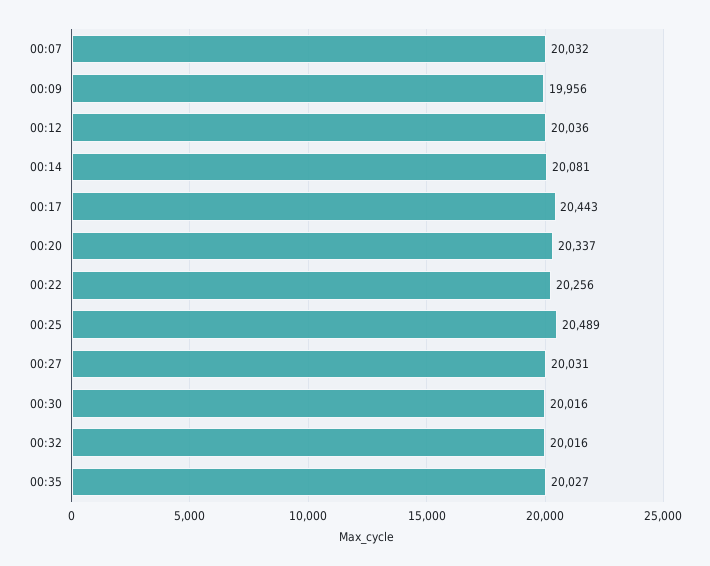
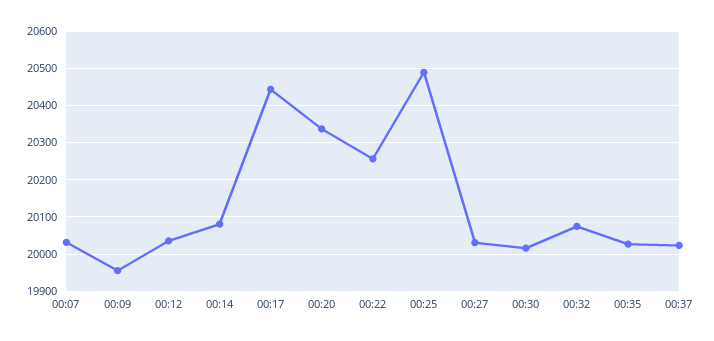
00:32: 20016 -> 20080
00:37: none -> 20020

